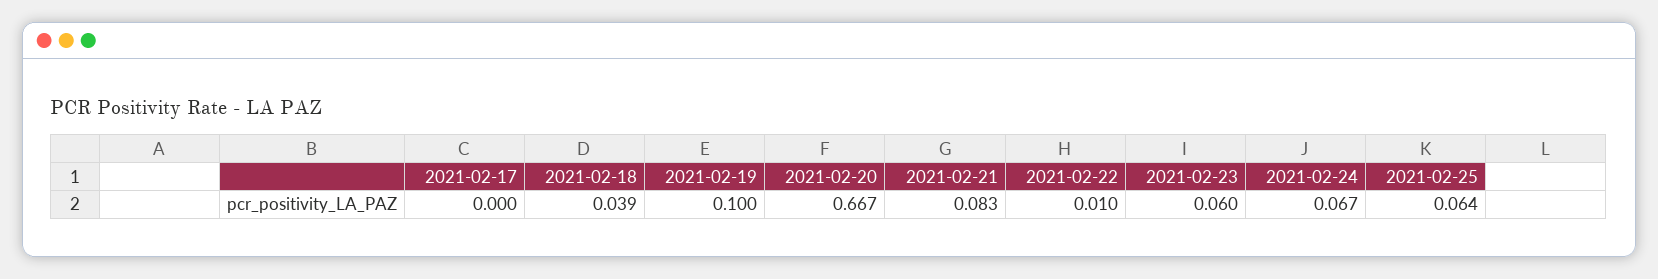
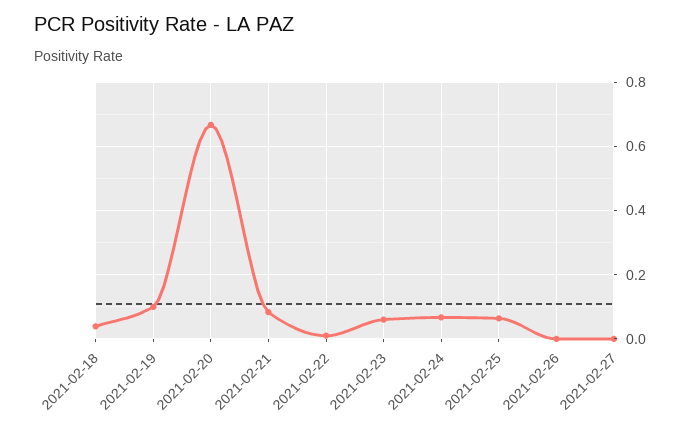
2021-02-17: 0 -> none
2021-02-26: none -> 0
2021-02-27: none -> 0

